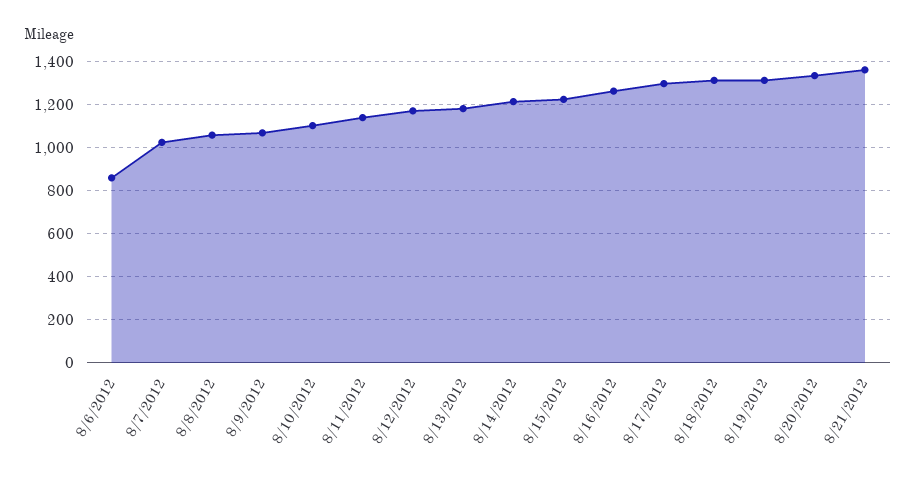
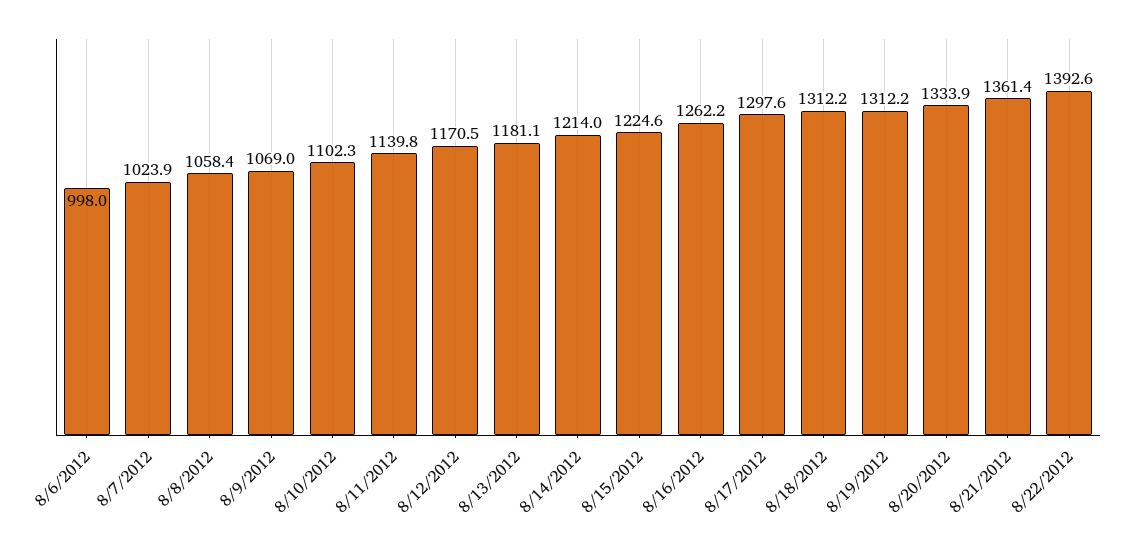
8/6/2012: 850 -> 998
8/22/2012: none -> 1392.6

